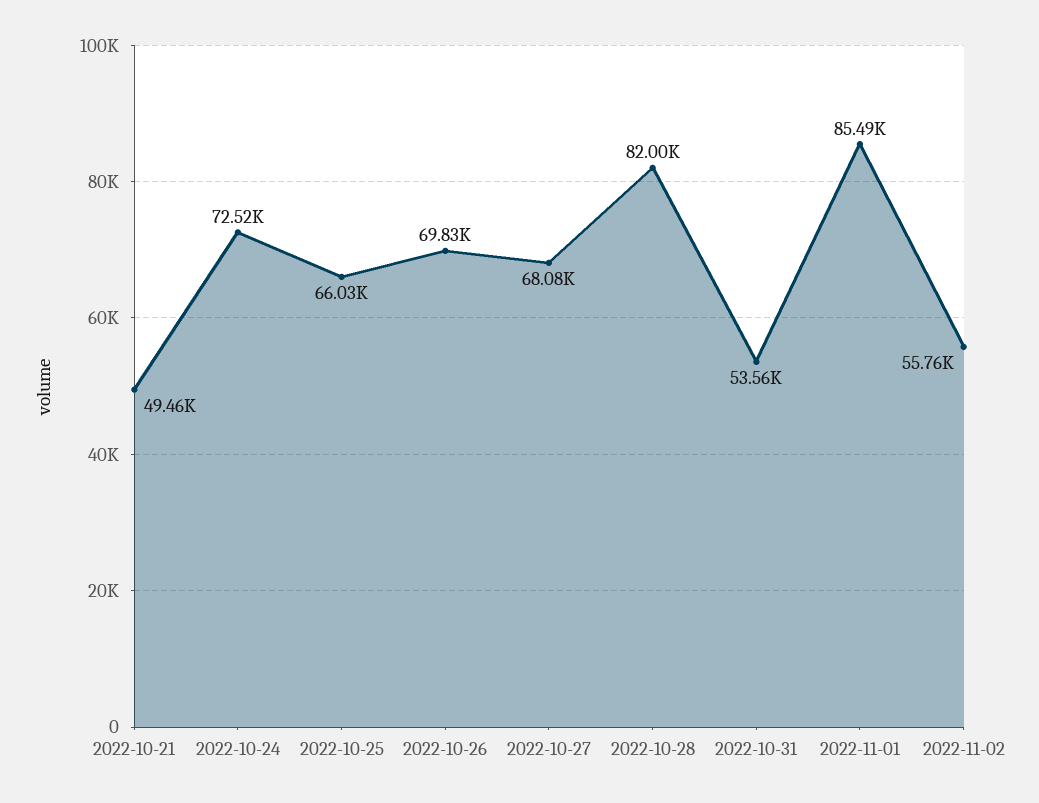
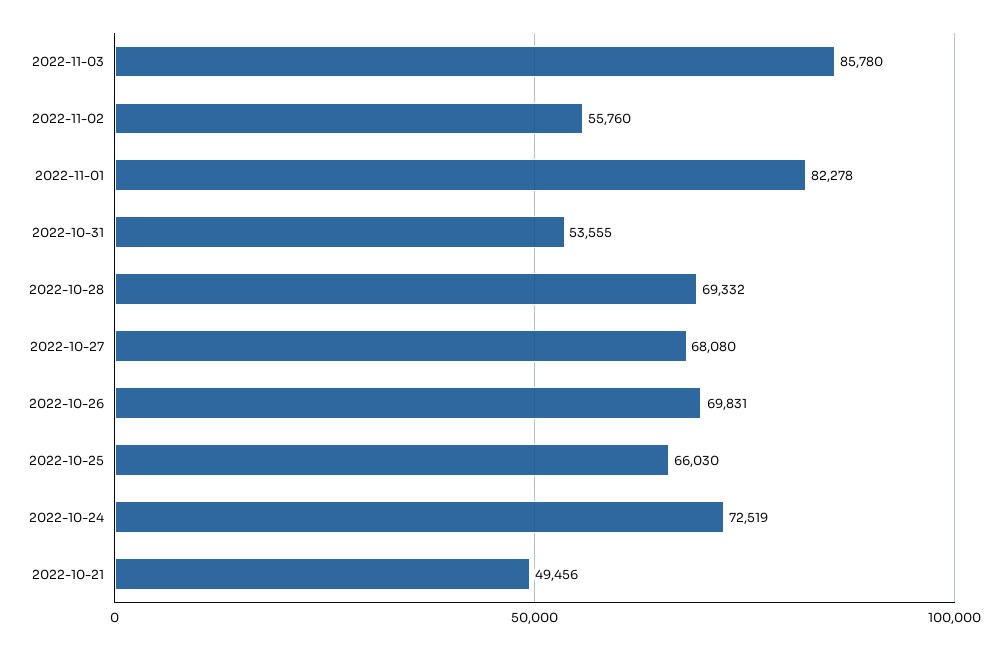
2022-10-28: 82000 -> 69332
2022-11-01: 85490 -> 82278
2022-11-03: none -> 85780

